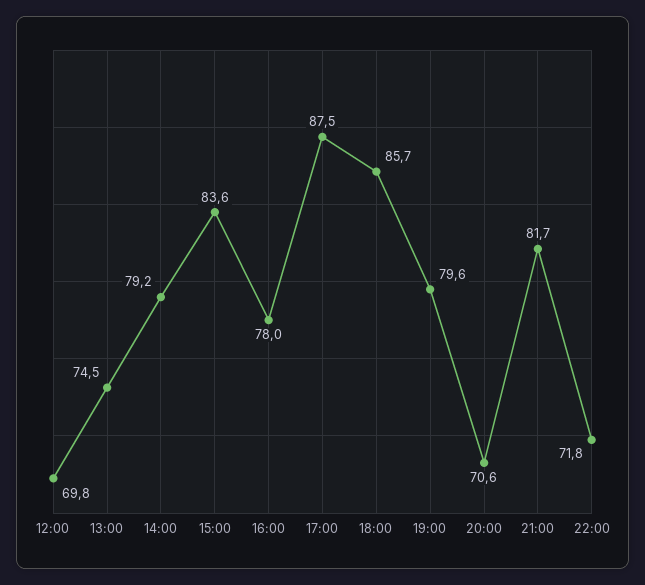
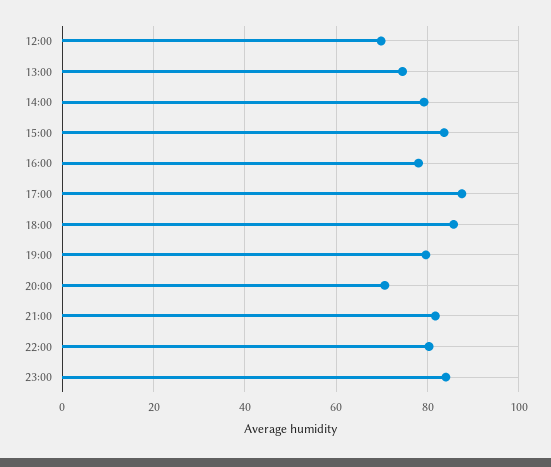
22:00: 71.8 -> 80
23:00: none -> 84

